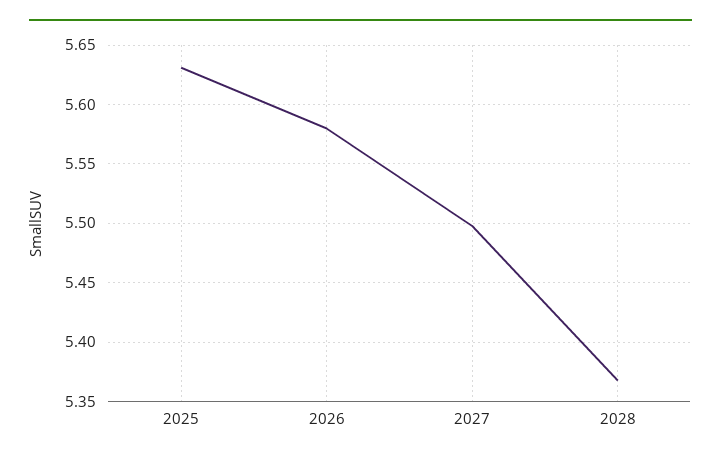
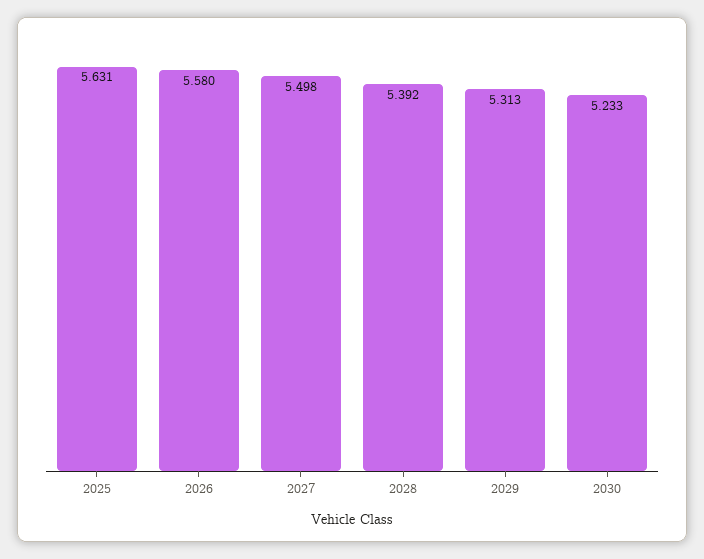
2028: 5.37 -> 5.392
2029: none -> 5.313
2030: none -> 5.233

